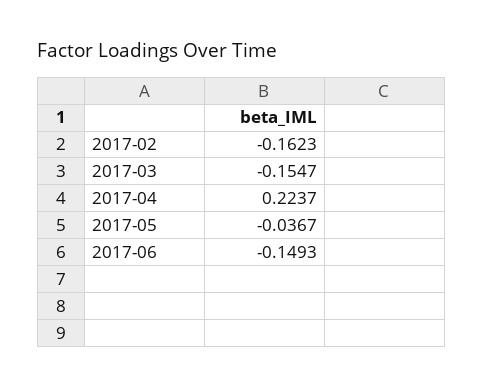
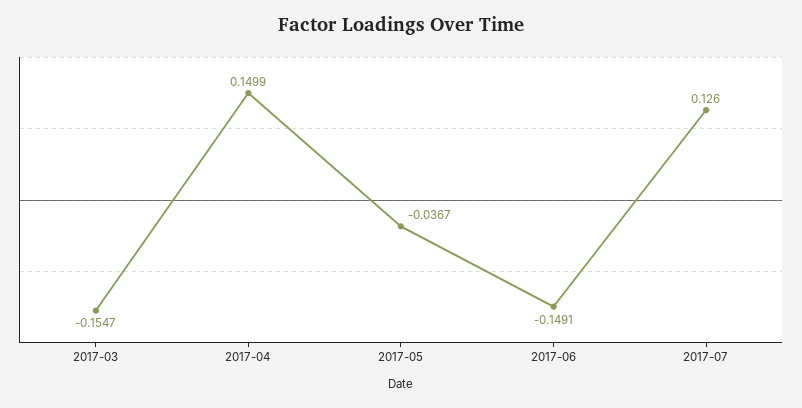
2017-02: -0.1623 -> none
2017-04: 0.2237 -> 0.1499
2017-06: -0.1493 -> -0.1491
2017-07: none -> 0.126

